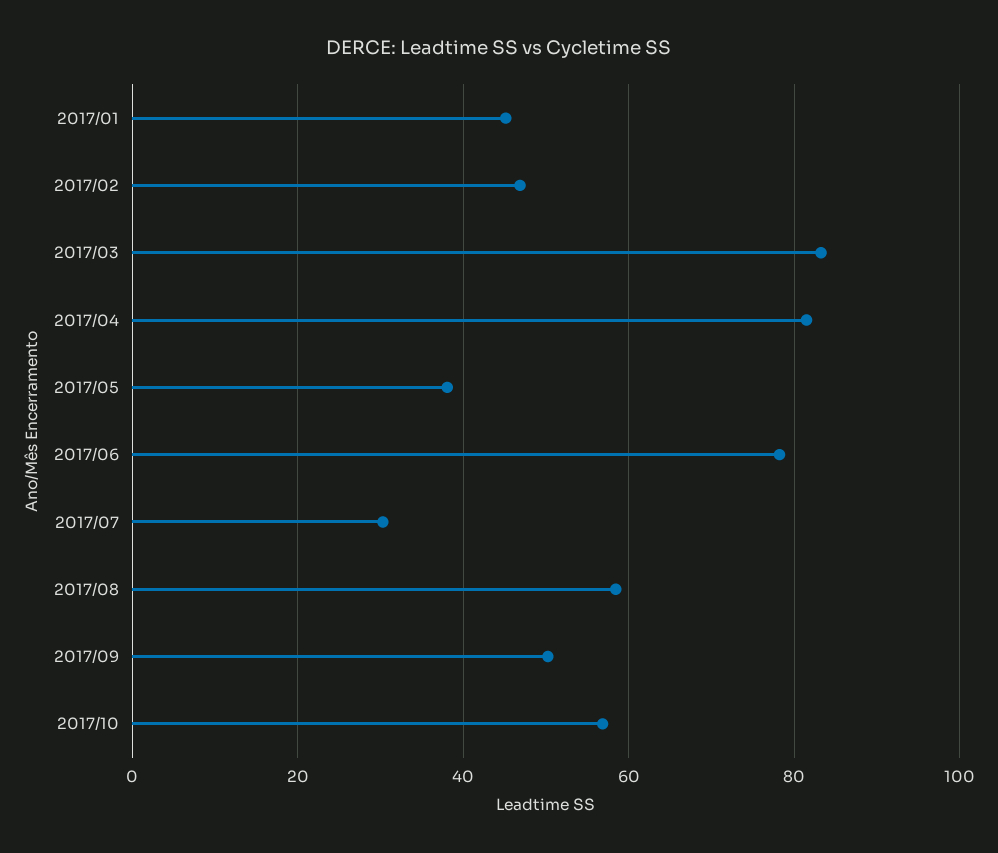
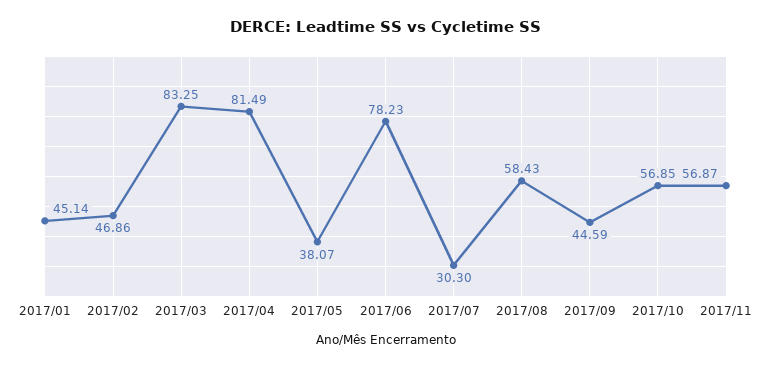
2017/09: 50 -> 44.59
2017/11: none -> 56.87

